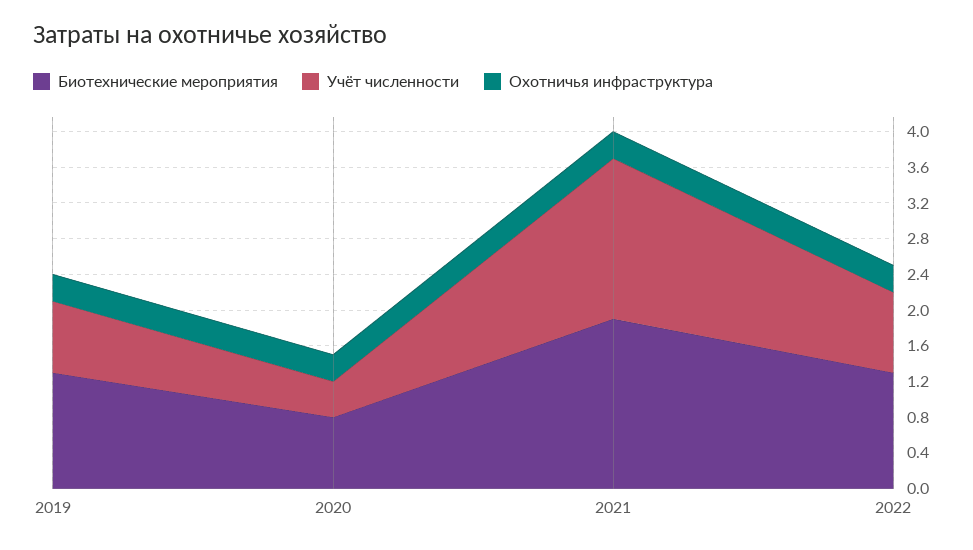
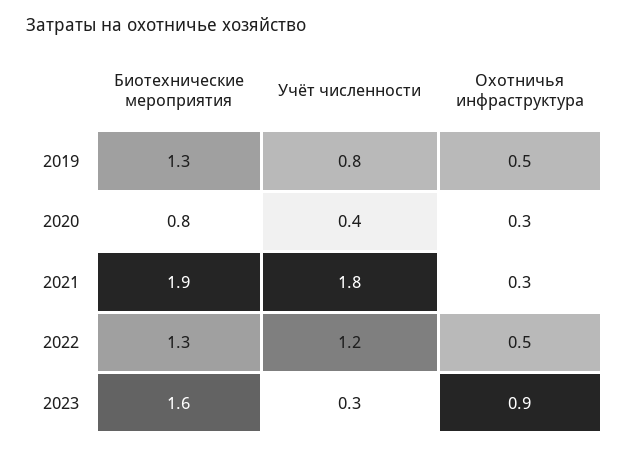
Охотничья инфраструктура, 2019: 0.3 -> 0.5
Учёт численности, 2022: 0.9 -> 1.2
Охотничья инфраструктура, 2022: 0.3 -> 0.5
Биотехнические мероприятия, 2023: none -> 1.6
Учёт численности, 2023: none -> 0.3
Охотничья инфраструктура, 2023: none -> 0.9

